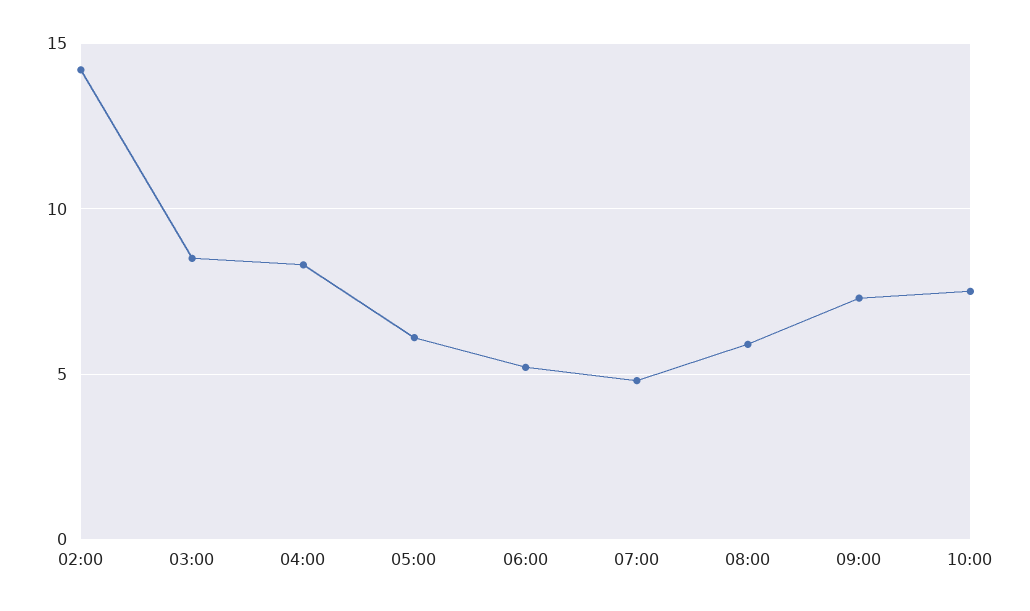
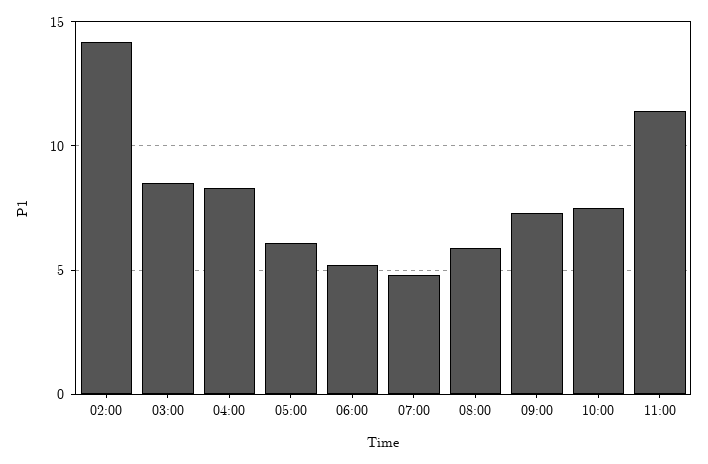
11:00: none -> 11.5

